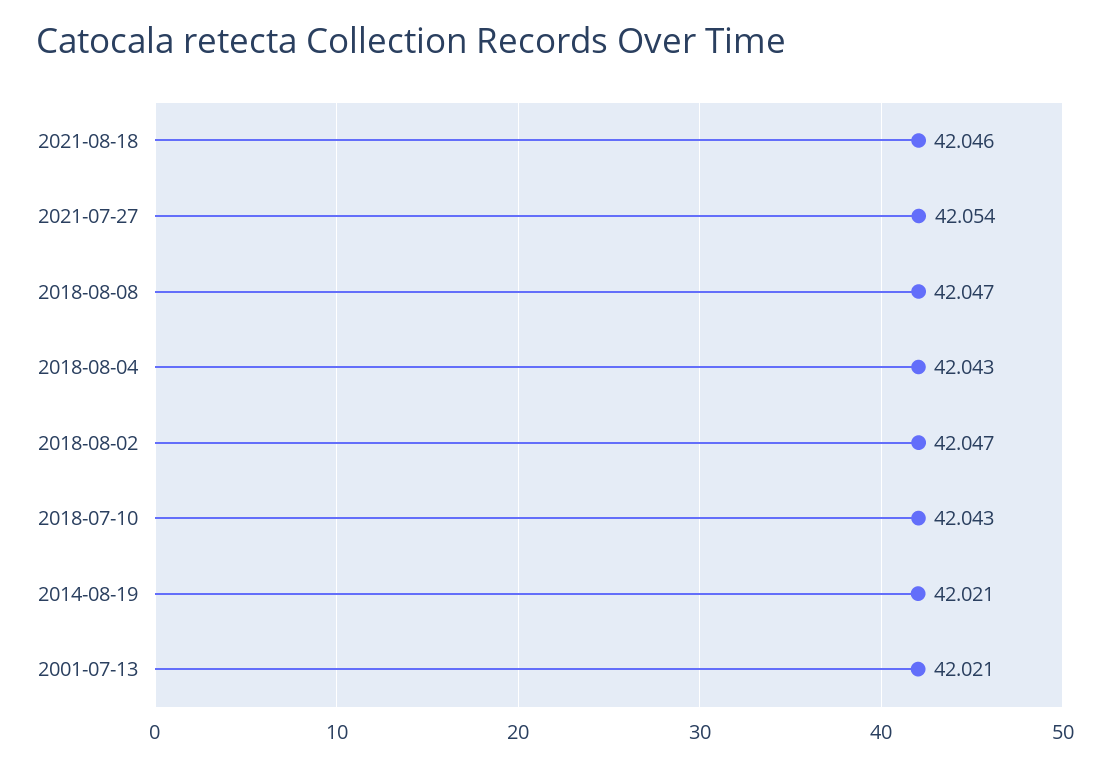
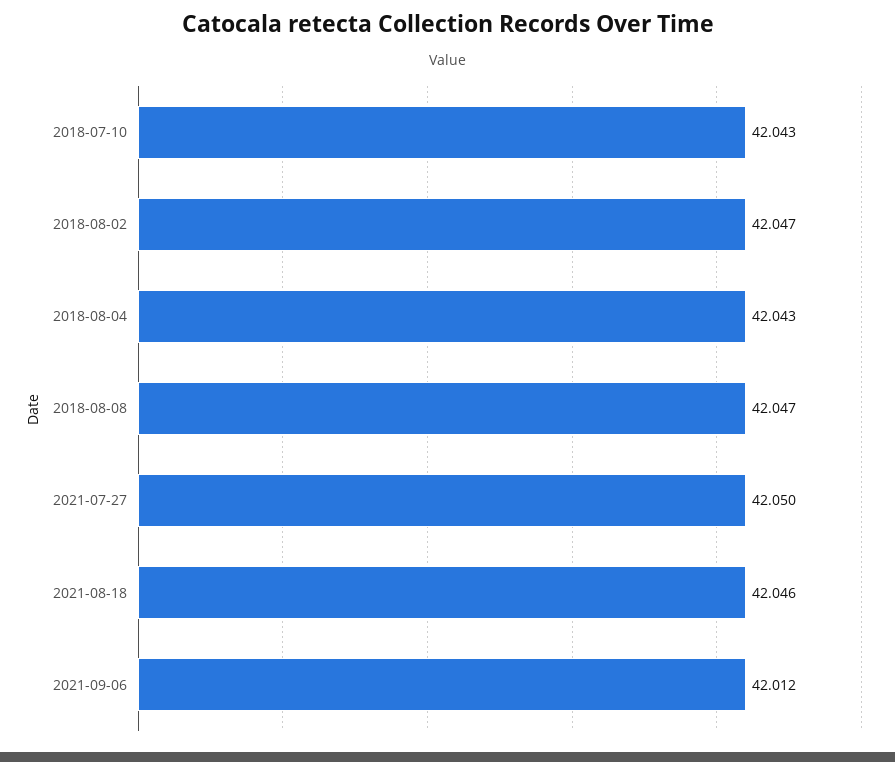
2021-07-27: 42.054 -> 42.05
2014-08-19: 42.021 -> none
2001-07-13: 42.021 -> none
2021-09-06: none -> 42.012

